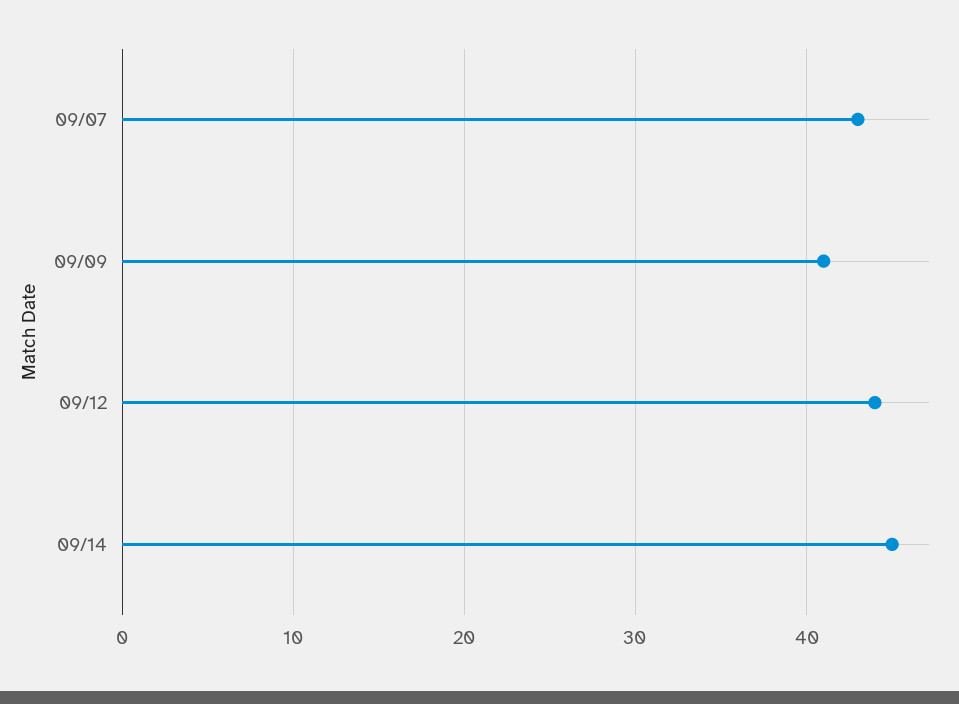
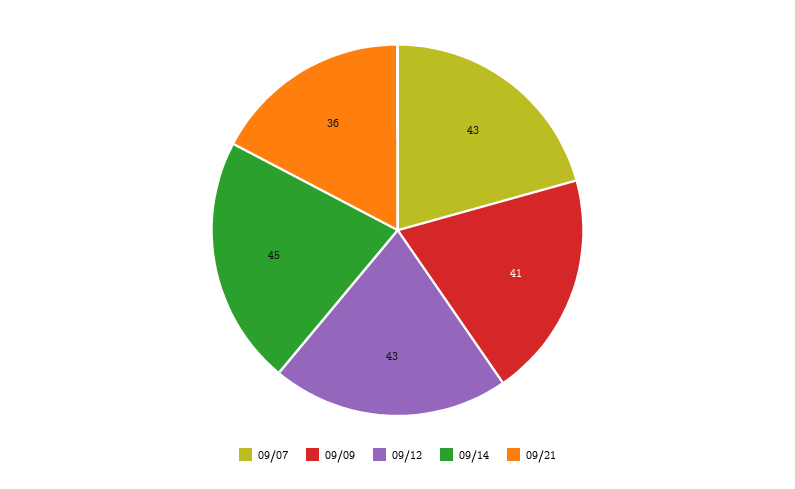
09/12: 44 -> 43
09/21: none -> 36

